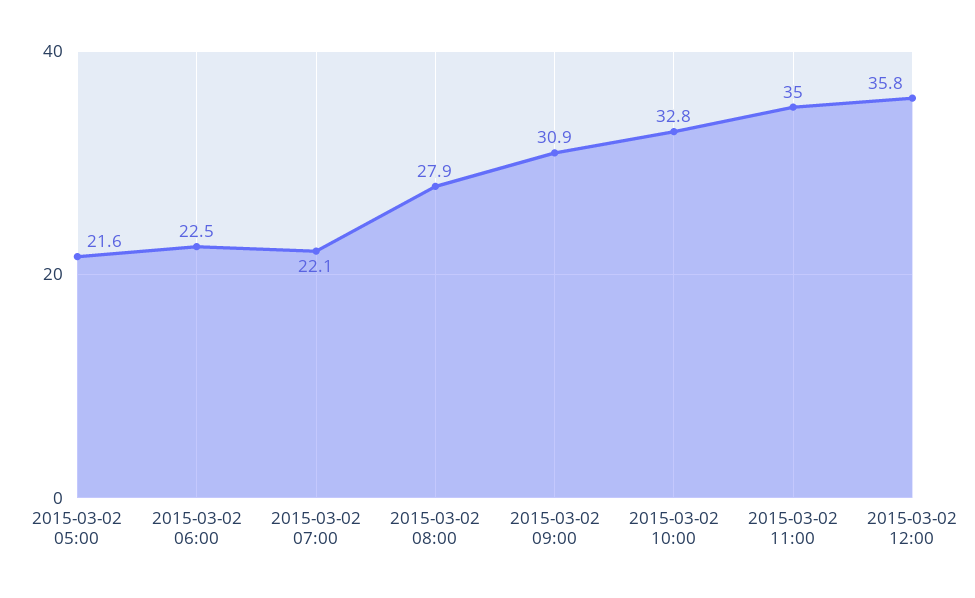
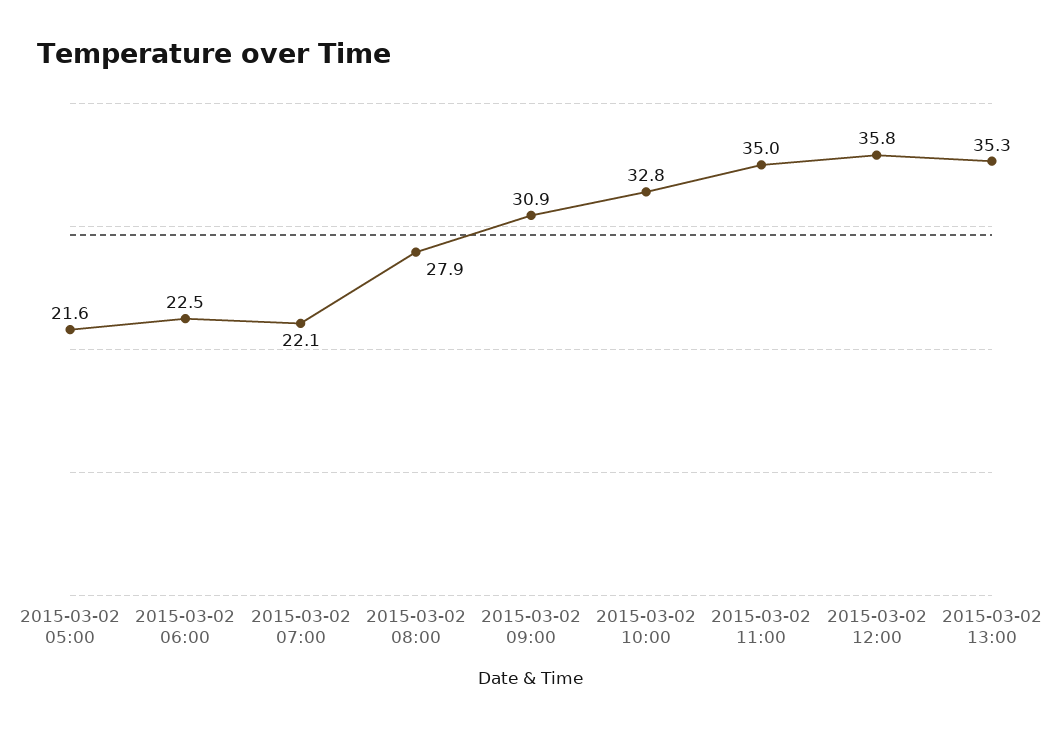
2015-03-02 13:00: none -> 35.3

